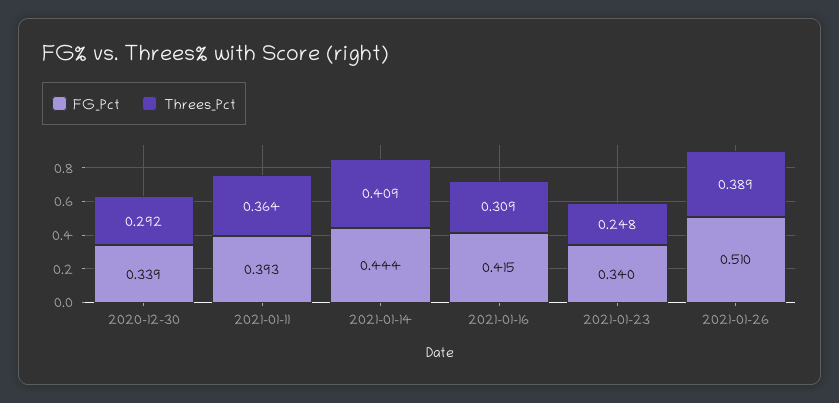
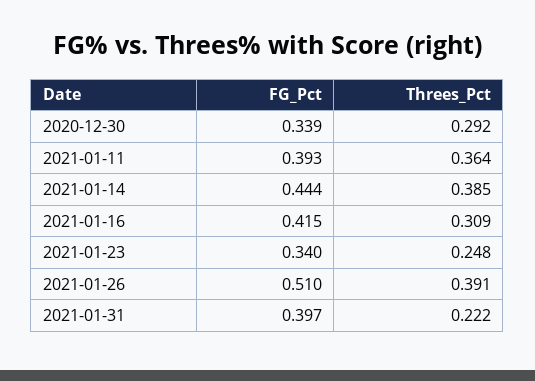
Threes_Pct, 2021-01-14: 0.409 -> 0.385
Threes_Pct, 2021-01-26: 0.389 -> 0.391
FG_Pct, 2021-01-31: none -> 0.397
Threes_Pct, 2021-01-31: none -> 0.222

